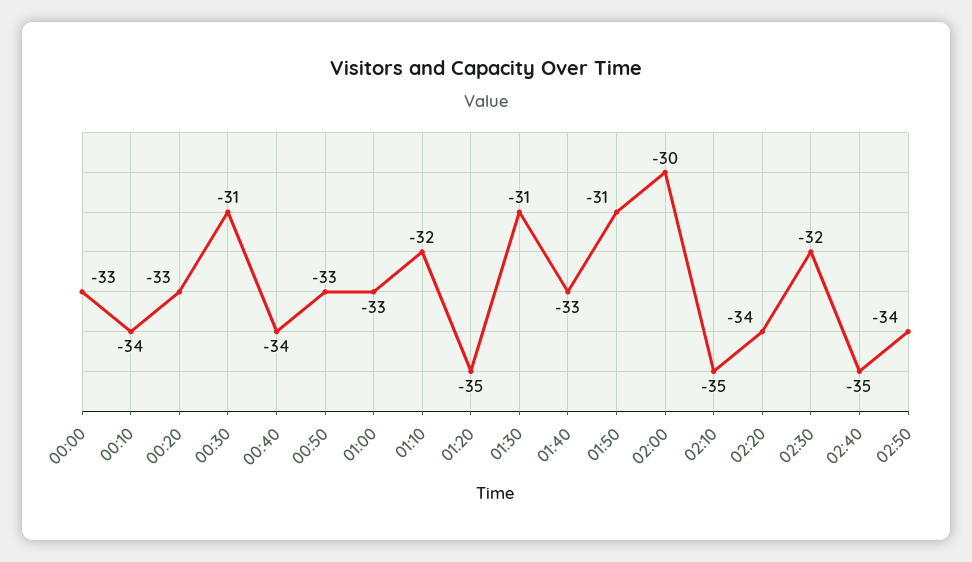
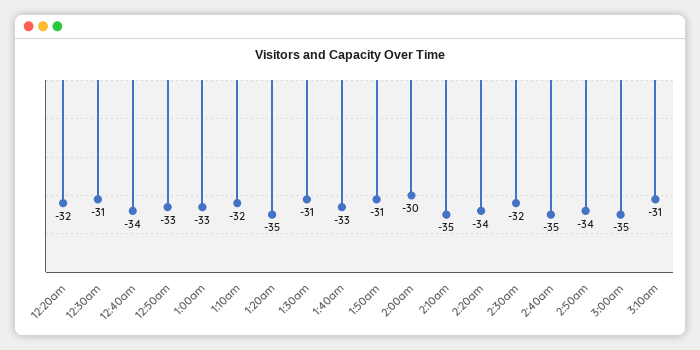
00:00: -33 -> none
00:10: -34 -> none
00:20: -33 -> -32
3:00am: none -> -35
3:10am: none -> -31

